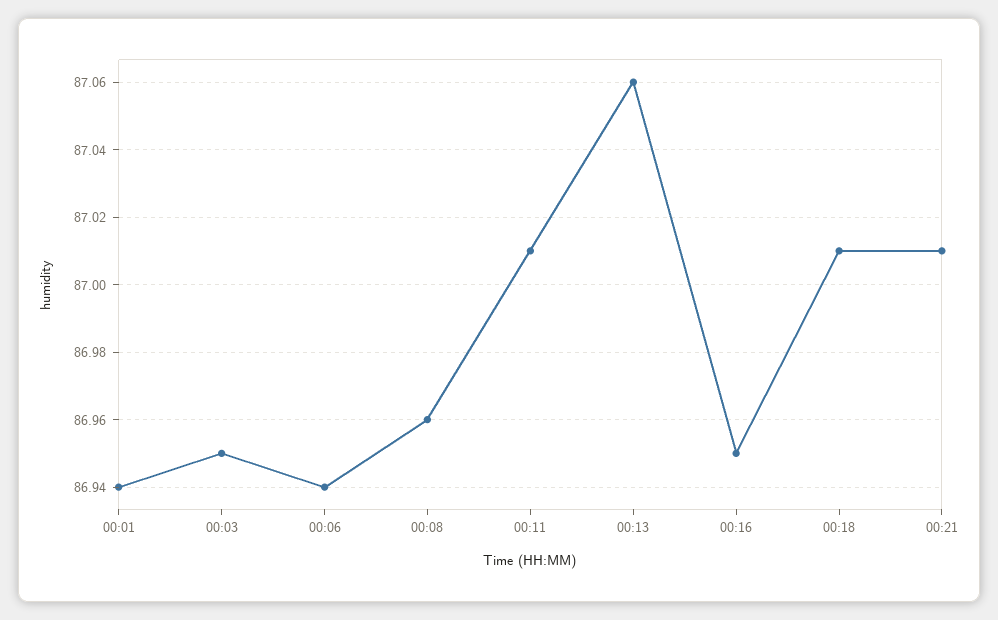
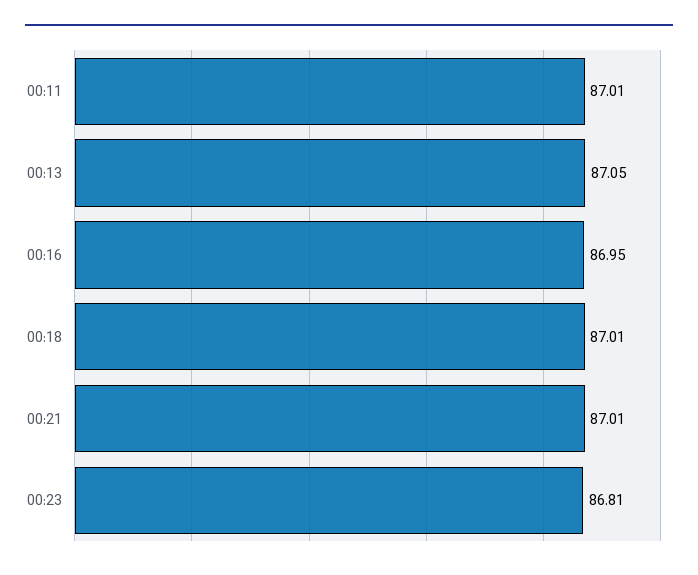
00:01: 86.94 -> none
00:03: 86.95 -> none
00:06: 86.94 -> none
00:08: 86.96 -> none
00:13: 87.06 -> 87.05
00:23: none -> 86.81

